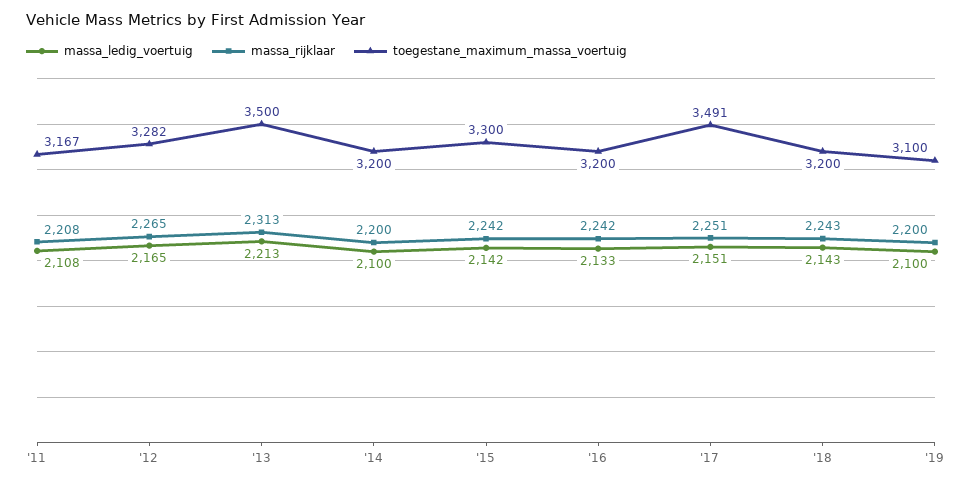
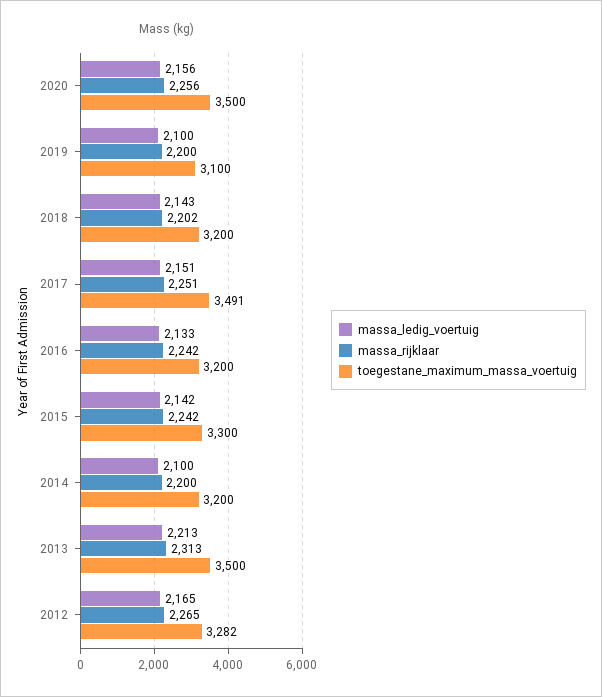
massa_ledig_voertuig, '11: 2108 -> none
massa_rijklaar, '11: 2208 -> none
toegestane_maximum_massa_voertuig, '11: 3167 -> none
massa_rijklaar, '18: 2243 -> 2202
massa_ledig_voertuig, 2020: none -> 2156
massa_rijklaar, 2020: none -> 2256
toegestane_maximum_massa_voertuig, 2020: none -> 3500

